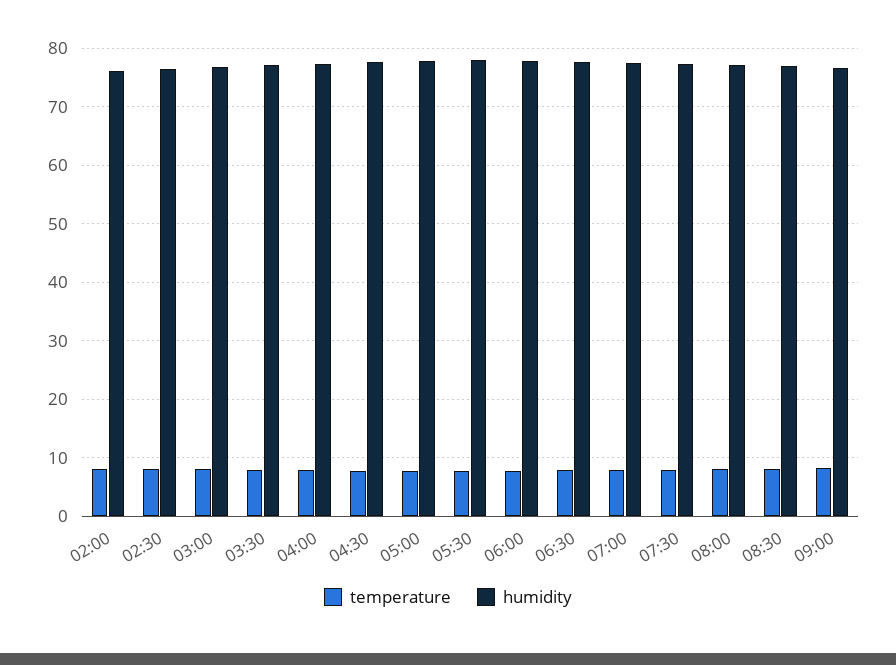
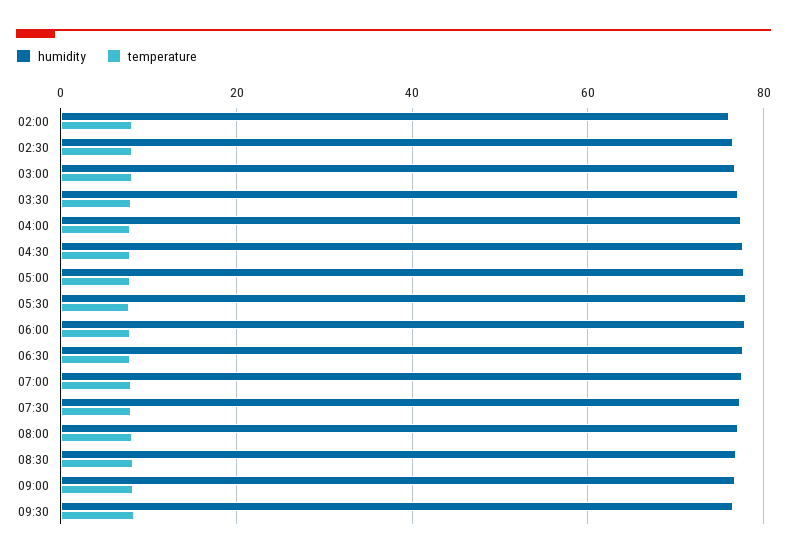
humidity, 09:30: none -> 76
temperature, 09:30: none -> 8

